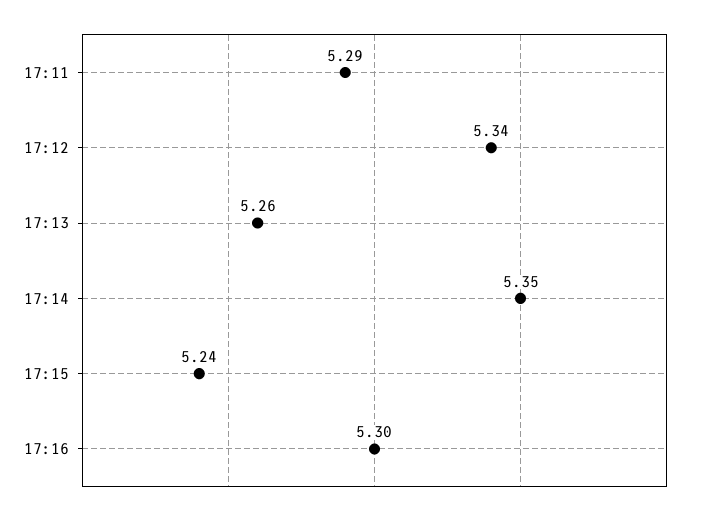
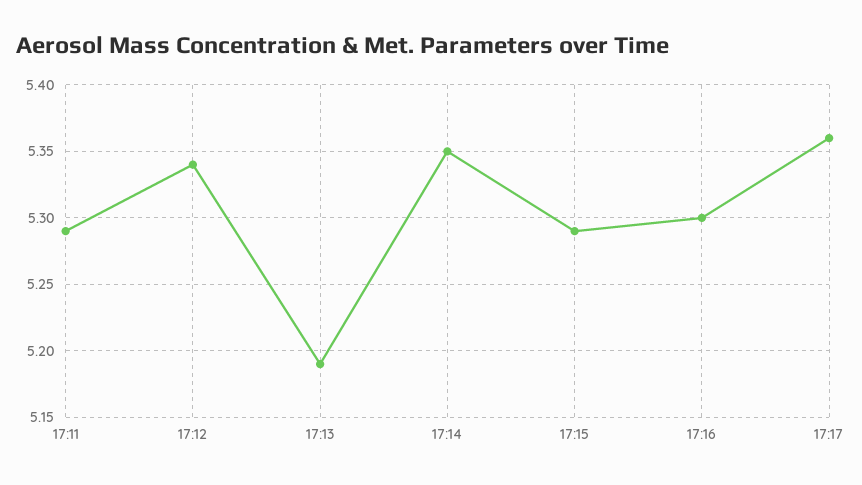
17:13: 5.26 -> 5.19
17:15: 5.24 -> 5.29
17:17: none -> 5.36

